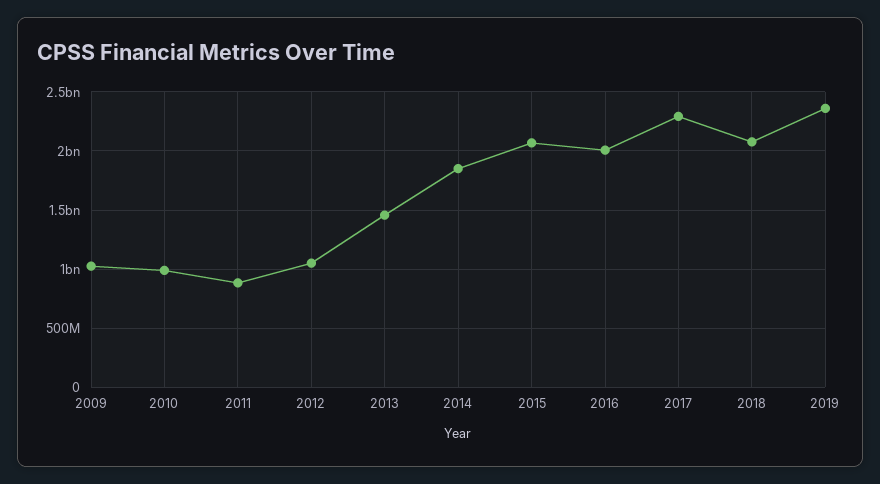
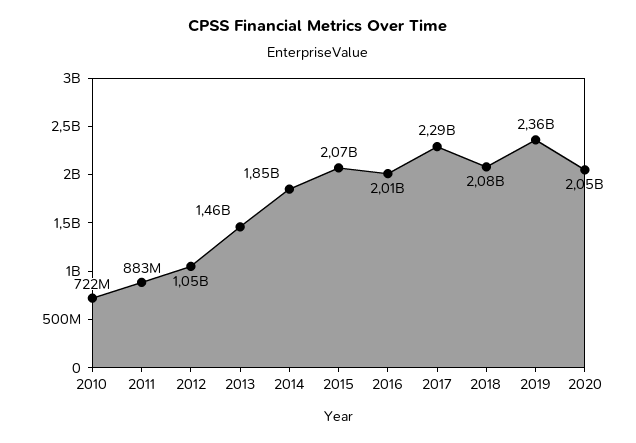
2009: 1000000000 -> none
2010: 1000000000 -> 722000000
2020: none -> 2050000000

